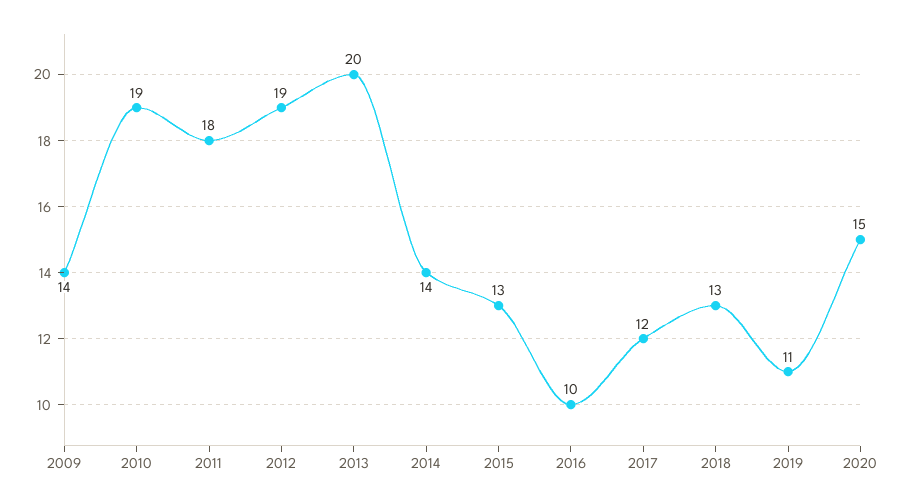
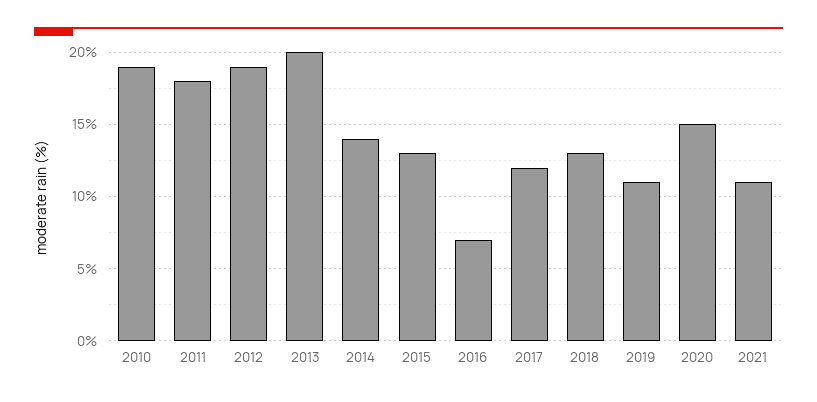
2009: 14 -> none
2016: 10 -> 7
2021: none -> 11

